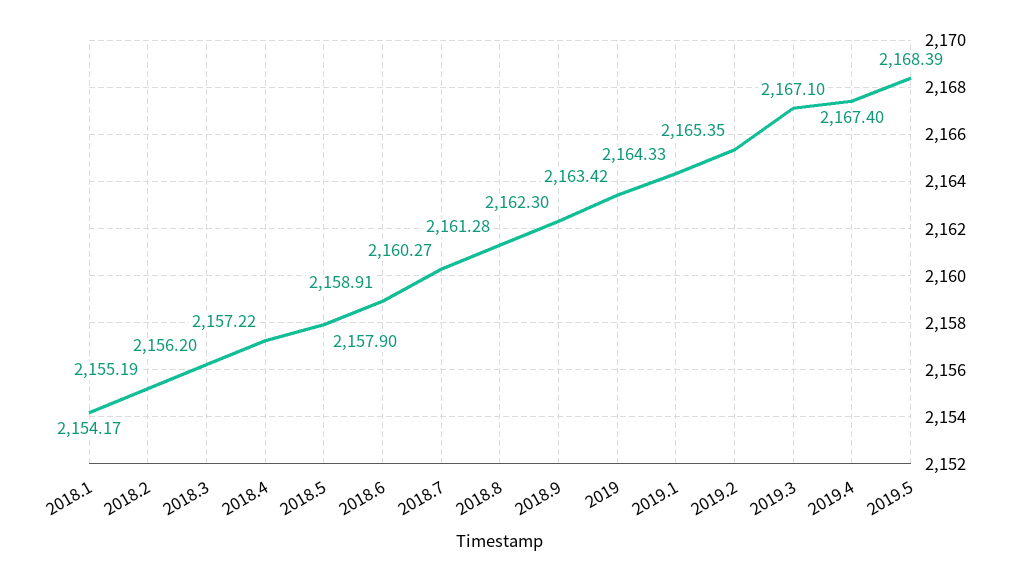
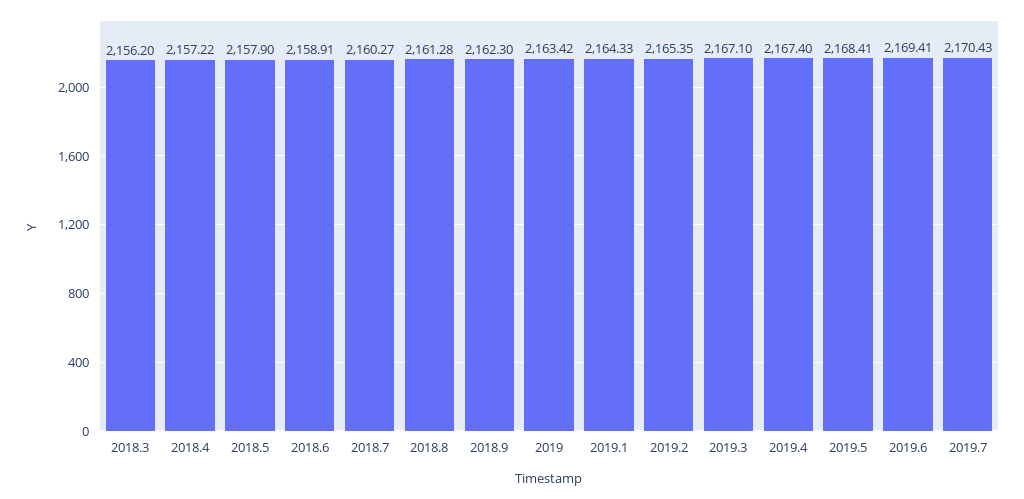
2018.1: 2154.17 -> none
2018.2: 2155.19 -> none
2019.5: 2168.39 -> 2168.41
2019.6: none -> 2169.41
2019.7: none -> 2170.43

